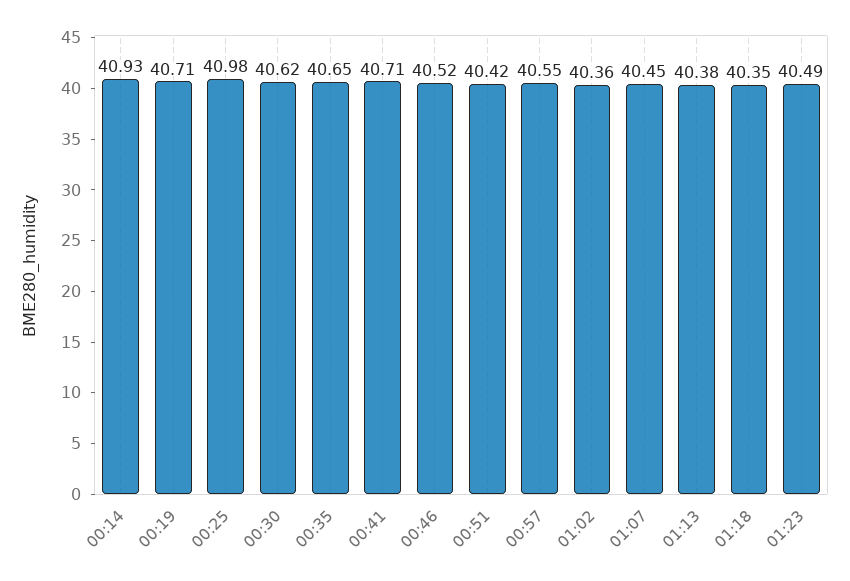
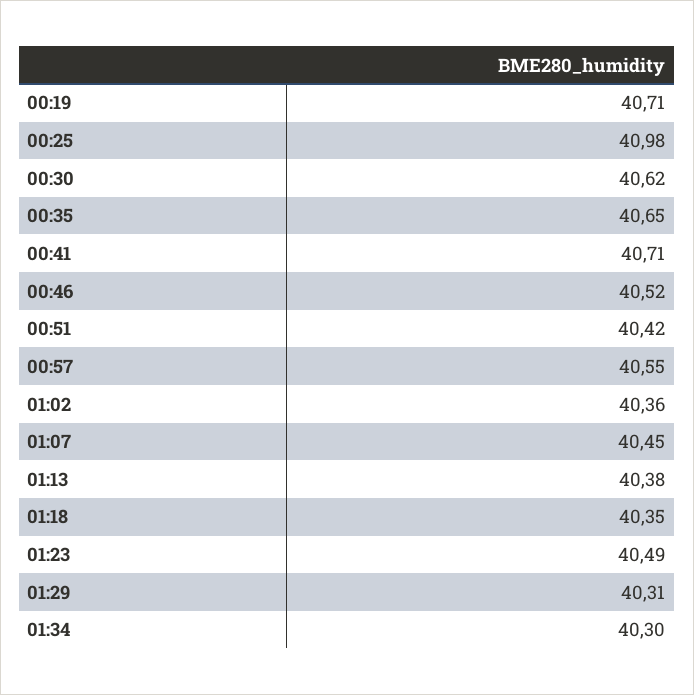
00:14: 40.93 -> none
01:29: none -> 40.31
01:34: none -> 40.3

